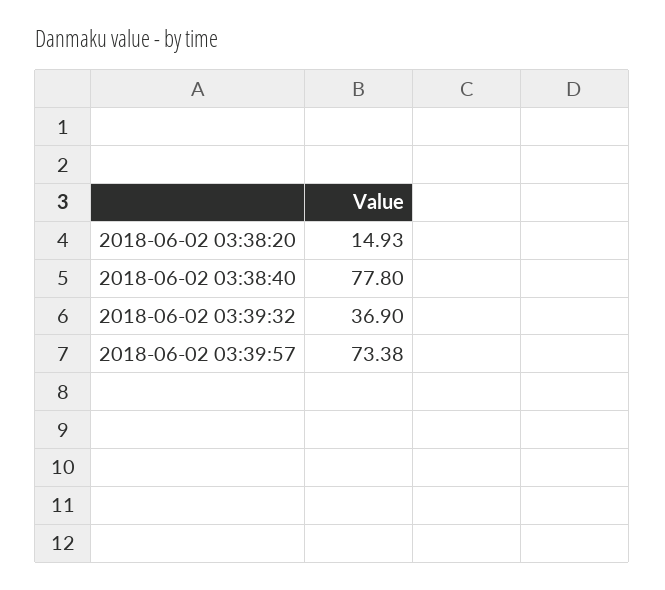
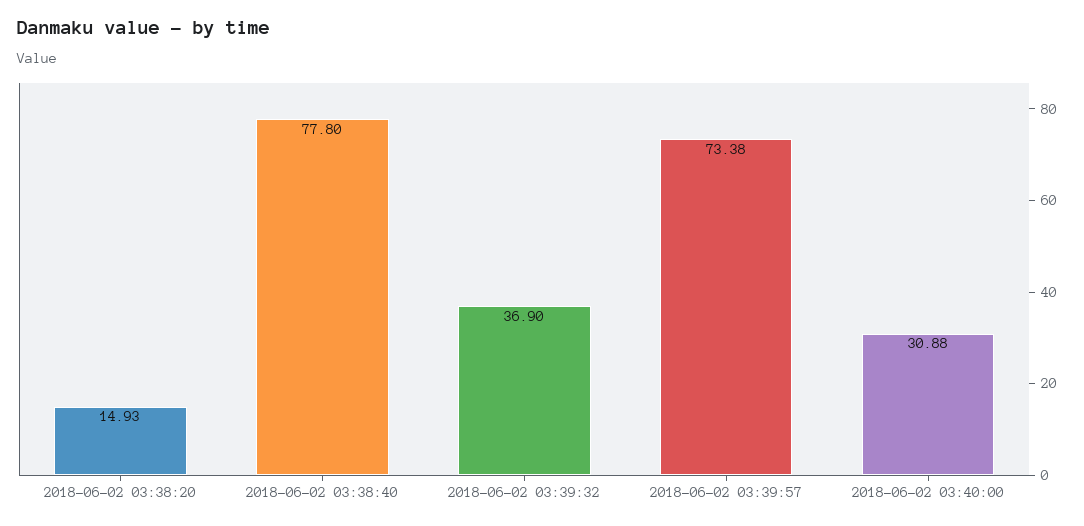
2018-06-02 03:40:00: none -> 30.88

